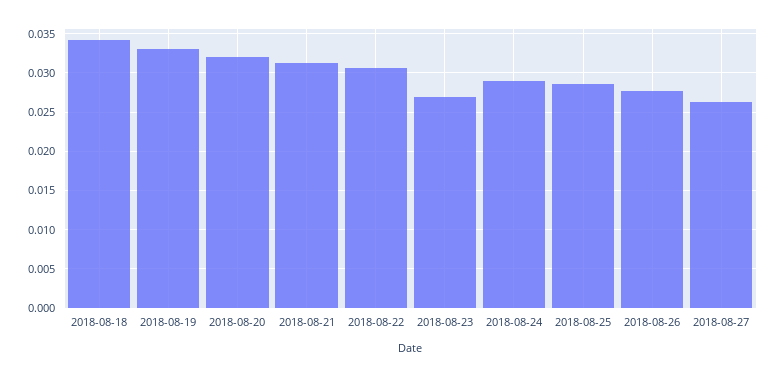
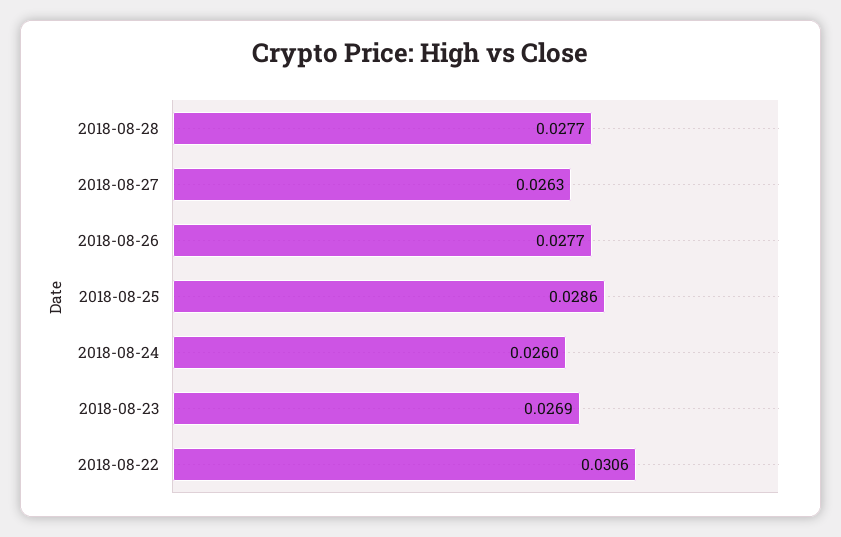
2018-08-18: 0.034 -> none
2018-08-19: 0.033 -> none
2018-08-20: 0.032 -> none
2018-08-21: 0.031 -> none
2018-08-24: 0.029 -> 0.026
2018-08-28: none -> 0.0277

